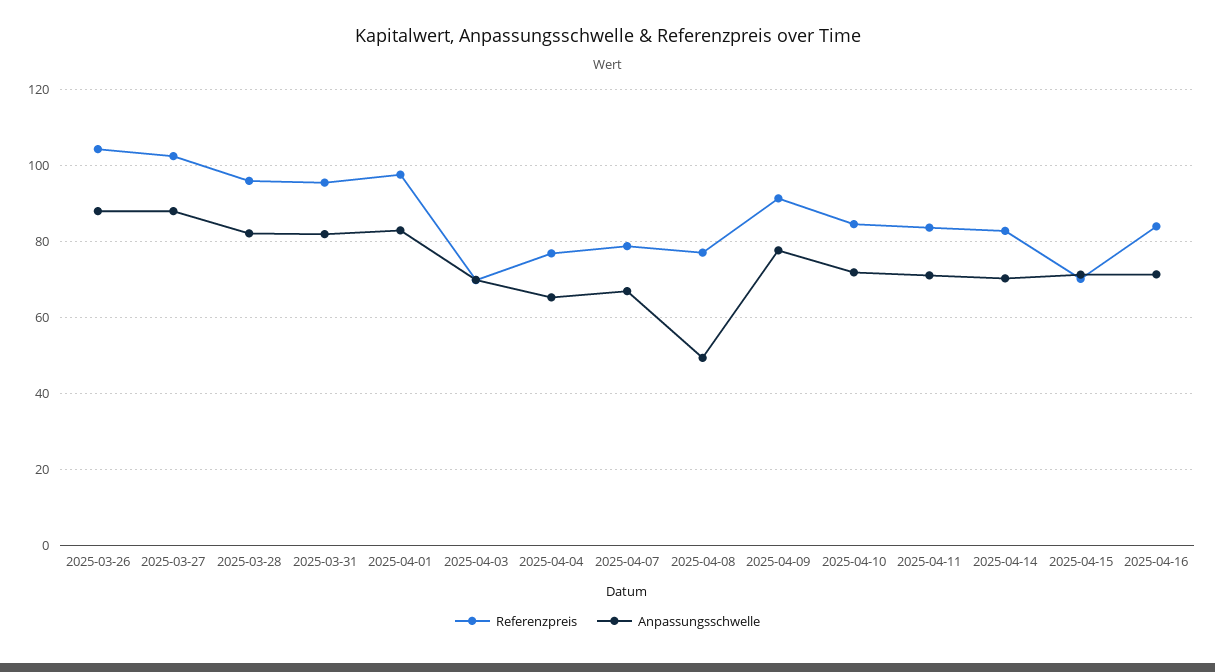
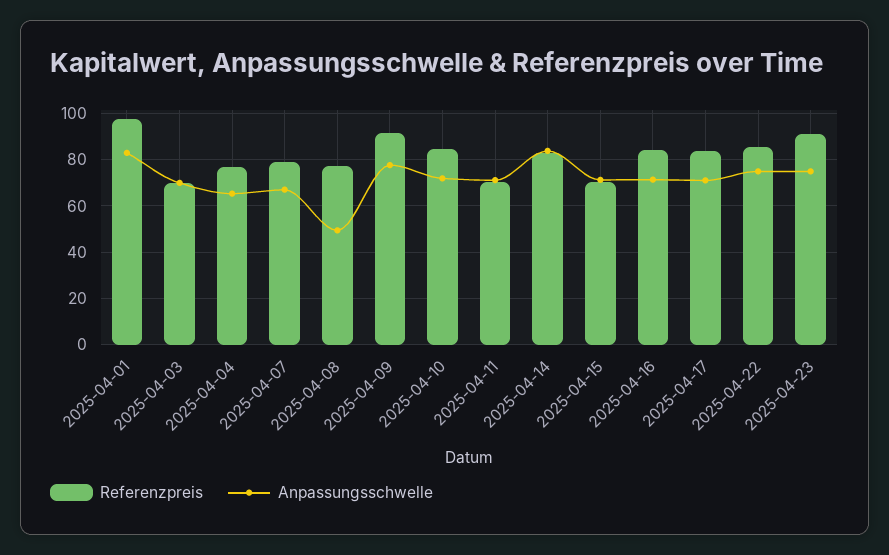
Referenzpreis, 2025-03-26: 104 -> none
Anpassungsschwelle, 2025-03-26: 88 -> none
Referenzpreis, 2025-03-27: 102 -> none
Anpassungsschwelle, 2025-03-27: 88 -> none
Referenzpreis, 2025-03-28: 96 -> none
Anpassungsschwelle, 2025-03-28: 82 -> none
Referenzpreis, 2025-03-31: 96 -> none
Anpassungsschwelle, 2025-03-31: 82 -> none
Referenzpreis, 2025-04-11: 84 -> 70
Anpassungsschwelle, 2025-04-14: 70 -> 85
Referenzpreis, 2025-04-17: none -> 85
Anpassungsschwelle, 2025-04-17: none -> 70
Referenzpreis, 2025-04-22: none -> 85
Anpassungsschwelle, 2025-04-22: none -> 75
Referenzpreis, 2025-04-23: none -> 90
Anpassungsschwelle, 2025-04-23: none -> 75

